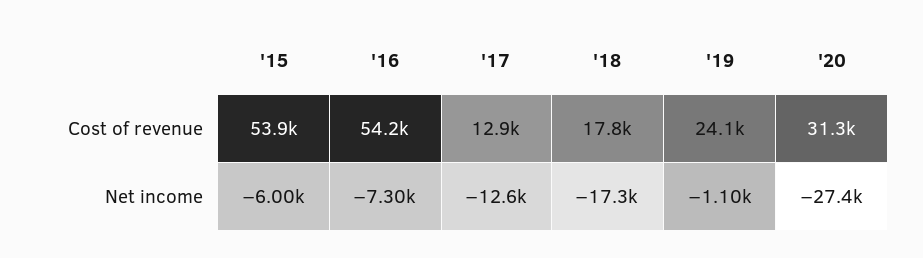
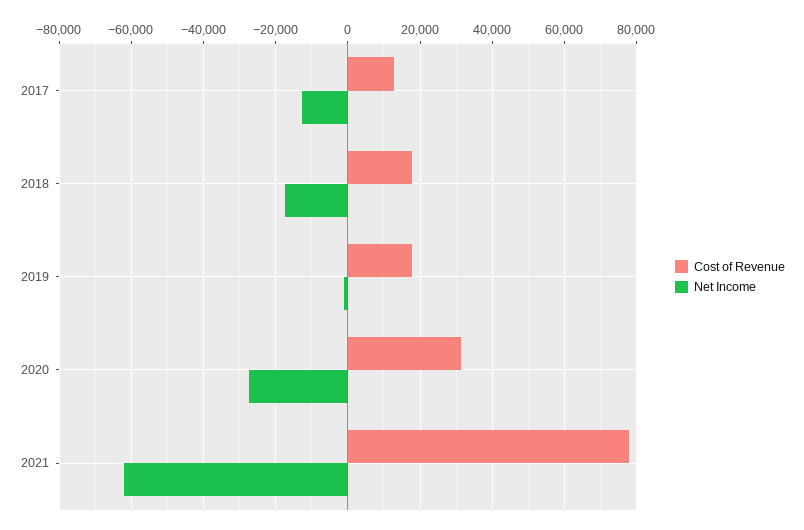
Cost of revenue, '15: 53900 -> none
Cost of revenue, '16: 54200 -> none
Cost of revenue, '19: 24100 -> 18000
Net income, '15: -6000 -> none
Net income, '16: -7300 -> none
Cost of revenue, 2021: none -> 78000
Net income, 2021: none -> -62000

